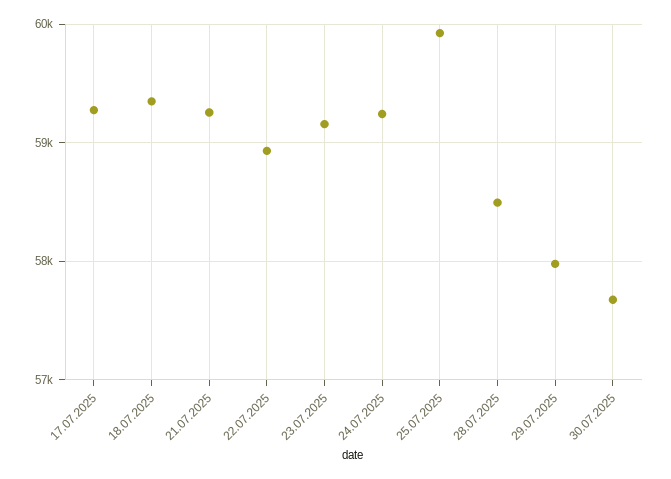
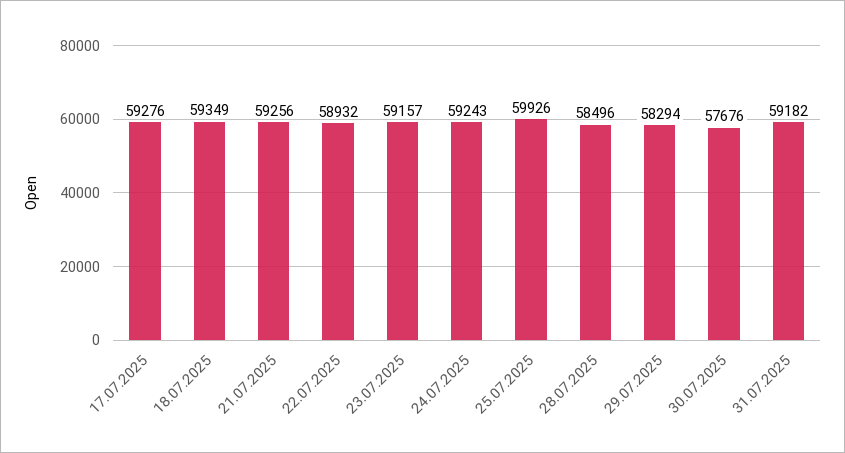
29.07.2025: 58000 -> 58294
31.07.2025: none -> 59182

